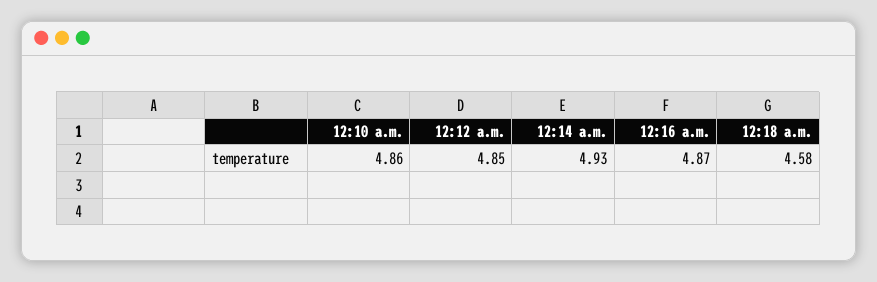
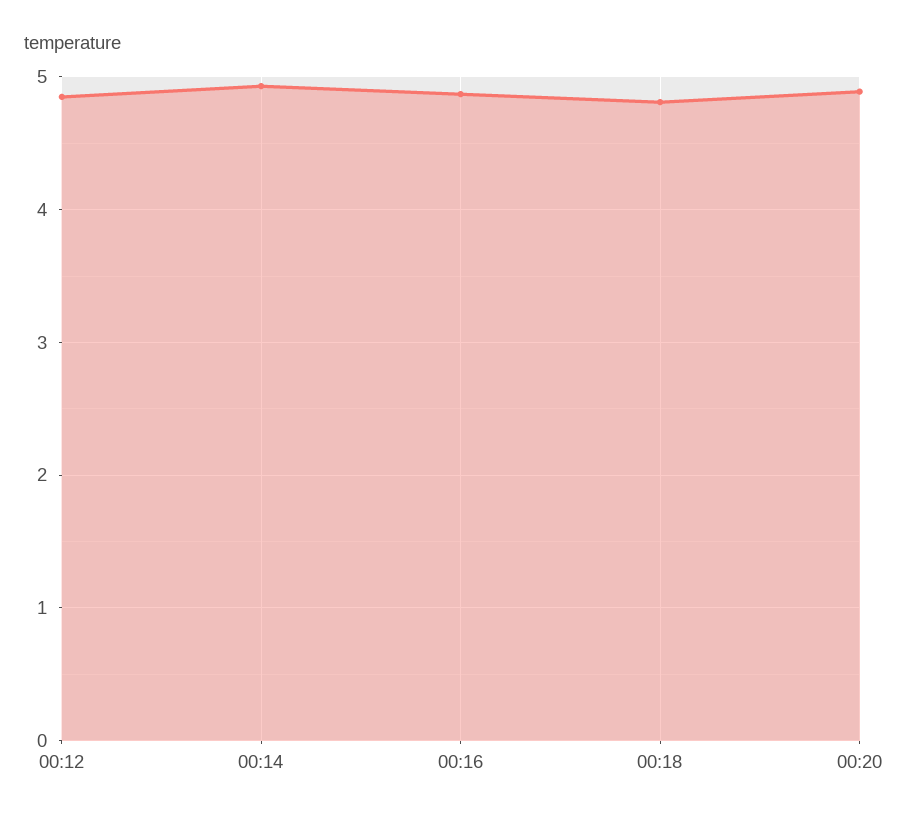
12:10 a.m.: 4.86 -> none
12:18 a.m.: 4.58 -> 4.8
00:20: none -> 4.9

